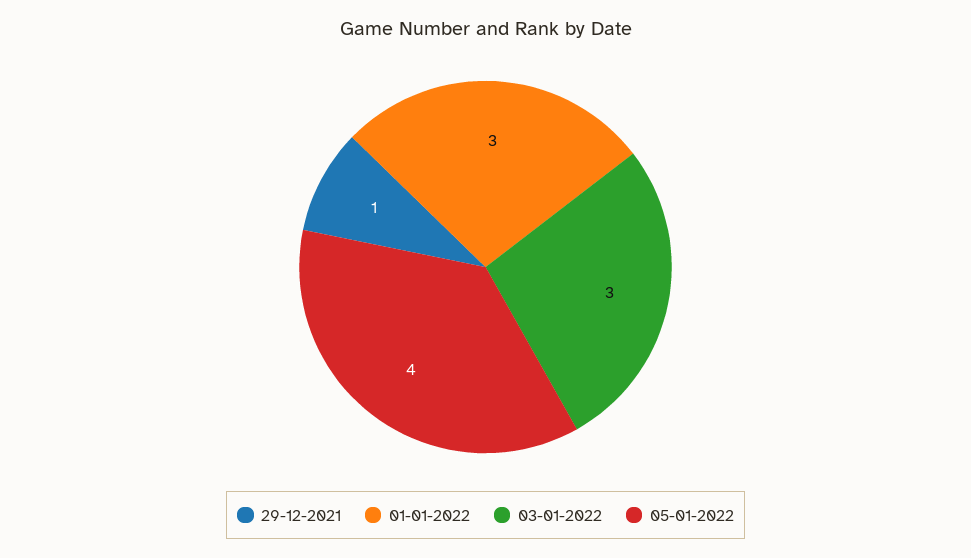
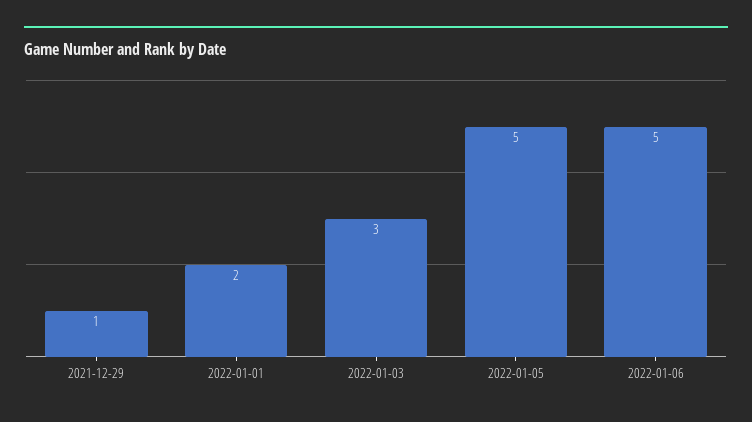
01-01-2022: 3 -> 2
05-01-2022: 4 -> 5
2022-01-06: none -> 5

